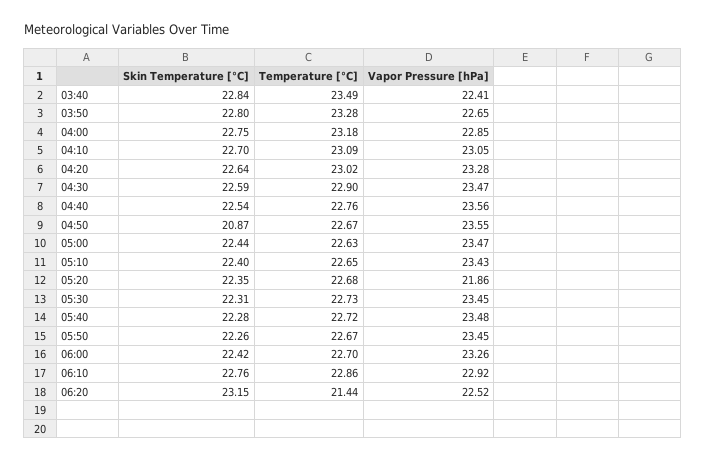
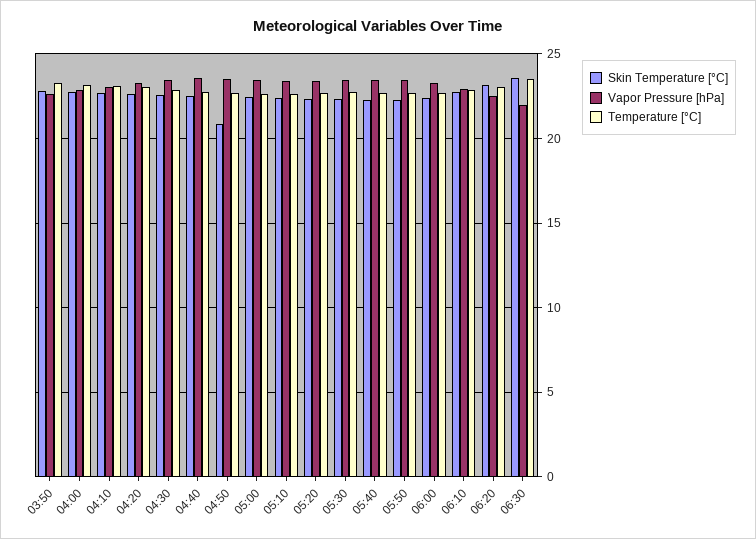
Skin Temperature [°C], 03:40: 22.84 -> none
Temperature [°C], 03:40: 23.49 -> none
Vapor Pressure [hPa], 03:40: 22.41 -> none
Vapor Pressure [hPa], 05:20: 21.86 -> 23.5
Temperature [°C], 06:20: 21.44 -> 23
Skin Temperature [°C], 06:30: none -> 23.5
Vapor Pressure [hPa], 06:30: none -> 22
Temperature [°C], 06:30: none -> 23.5

